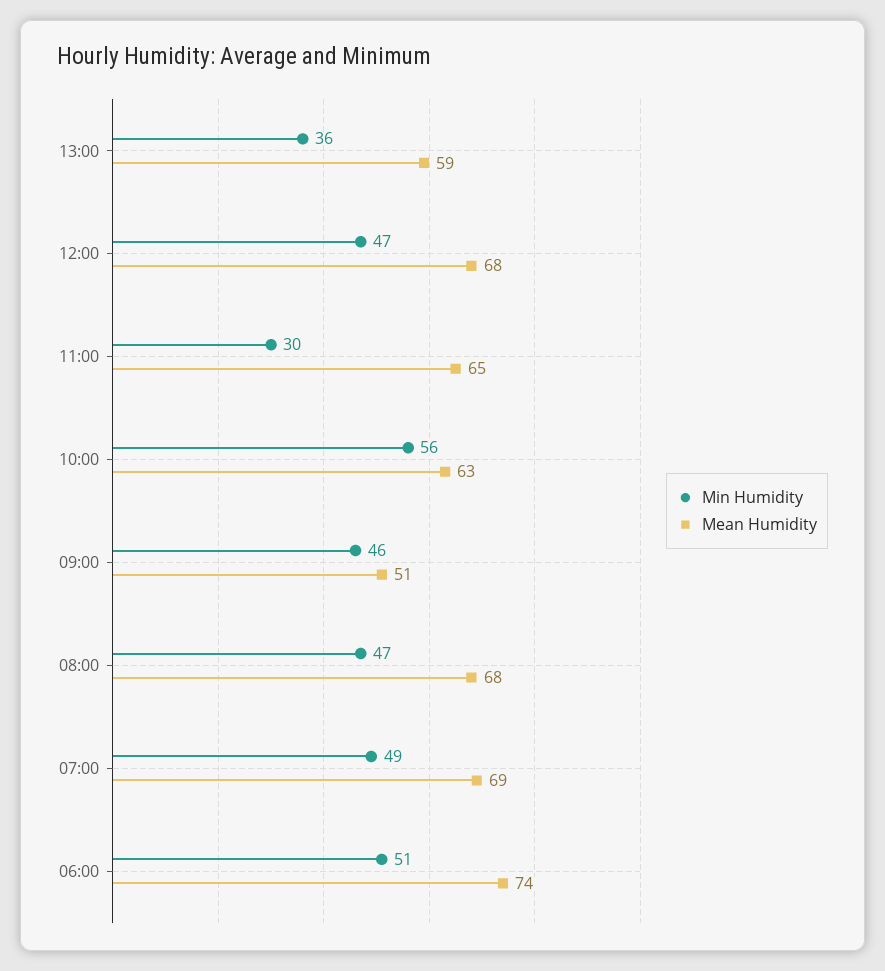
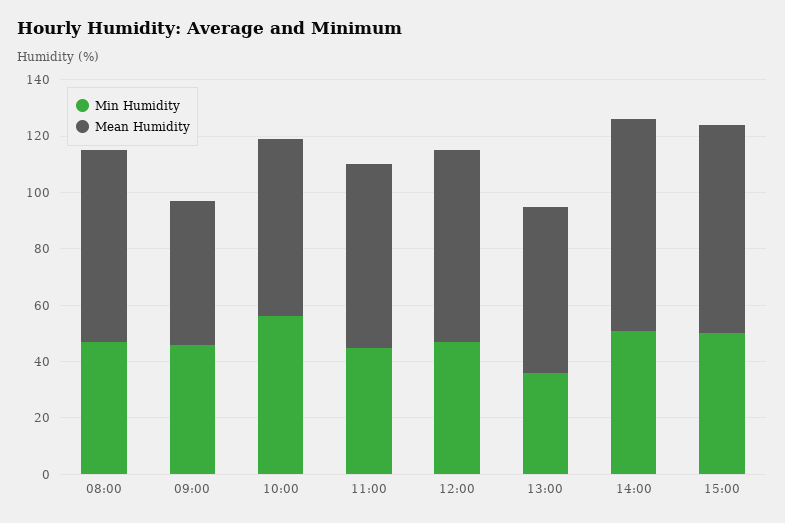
Min Humidity, 11:00: 30 -> 45
Min Humidity, 07:00: 49 -> none
Mean Humidity, 07:00: 69 -> none
Min Humidity, 06:00: 51 -> none
Mean Humidity, 06:00: 74 -> none
Min Humidity, 14:00: none -> 50
Mean Humidity, 14:00: none -> 75
Min Humidity, 15:00: none -> 50
Mean Humidity, 15:00: none -> 75

